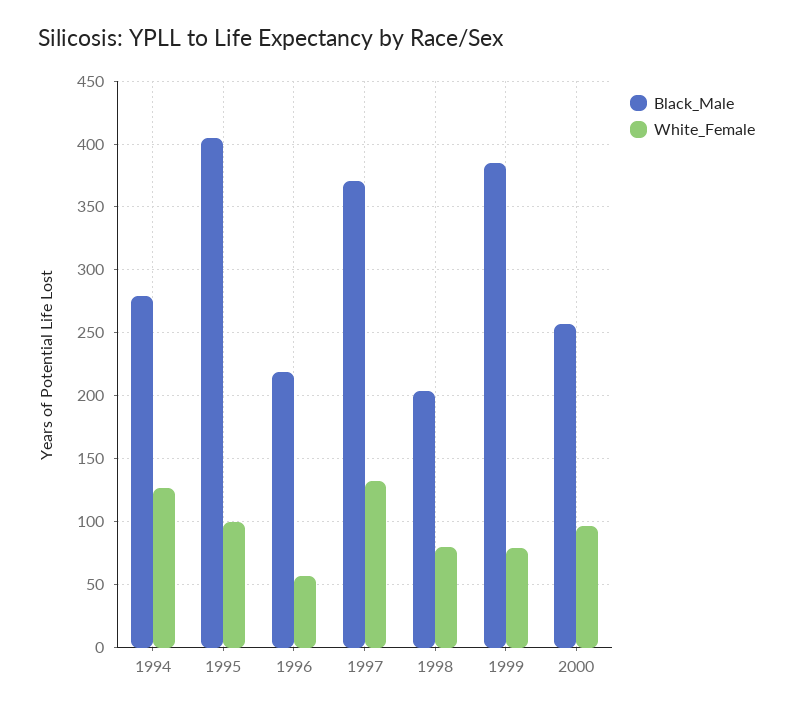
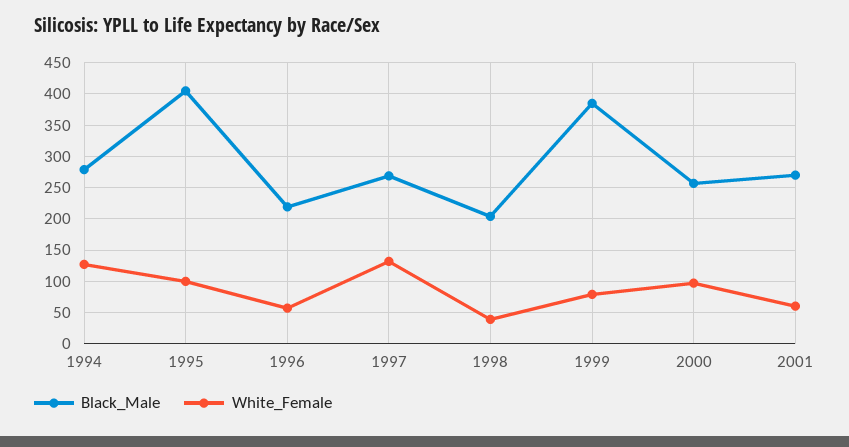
Black_Male, 1997: 370 -> 270
White_Female, 1998: 80 -> 40
Black_Male, 2001: none -> 270
White_Female, 2001: none -> 60

